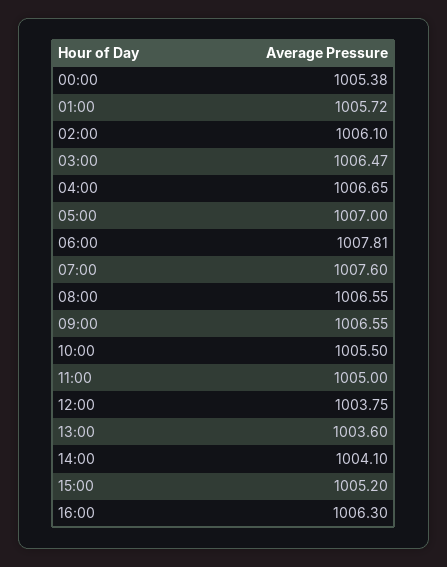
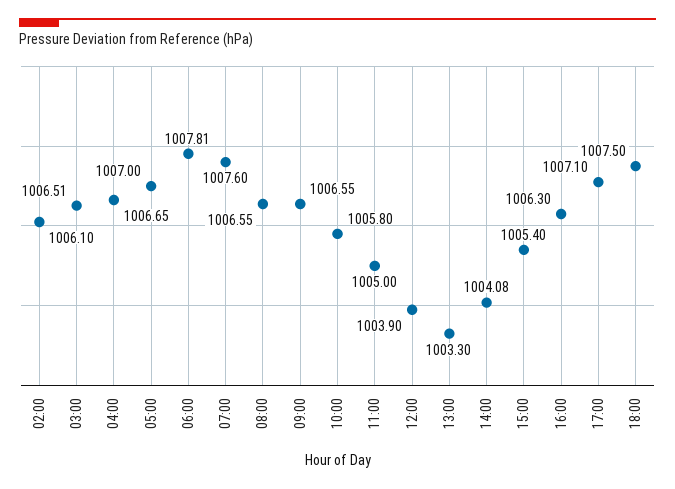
00:00: 1005.38 -> none
01:00: 1005.72 -> none
03:00: 1006.47 -> 1006.51
10:00: 1005.5 -> 1005.8
12:00: 1003.75 -> 1003.9
13:00: 1003.6 -> 1003.3
14:00: 1004.1 -> 1004.08
15:00: 1005.2 -> 1005.4
17:00: none -> 1007.1
18:00: none -> 1007.5

